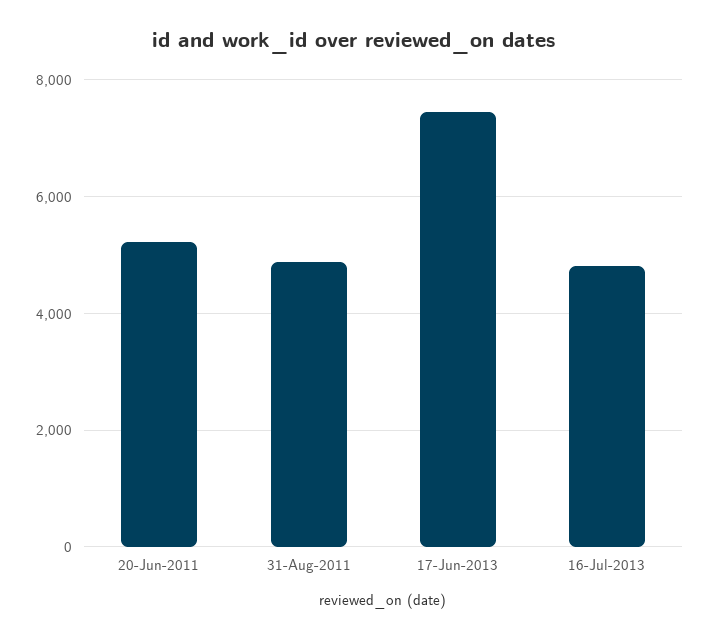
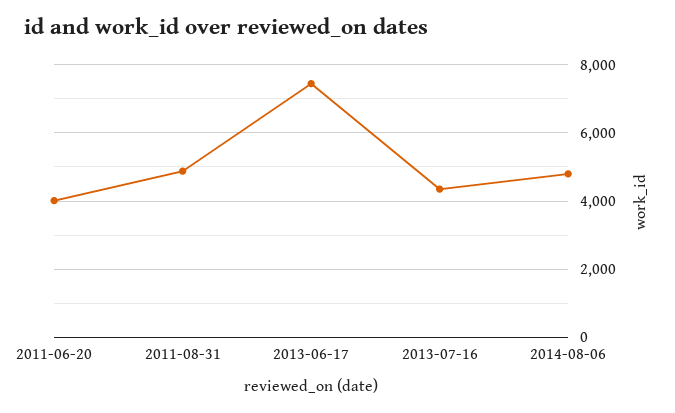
20-Jun-2011: 5200 -> 4000
16-Jul-2013: 4800 -> 4400
2014-08-06: none -> 4800

